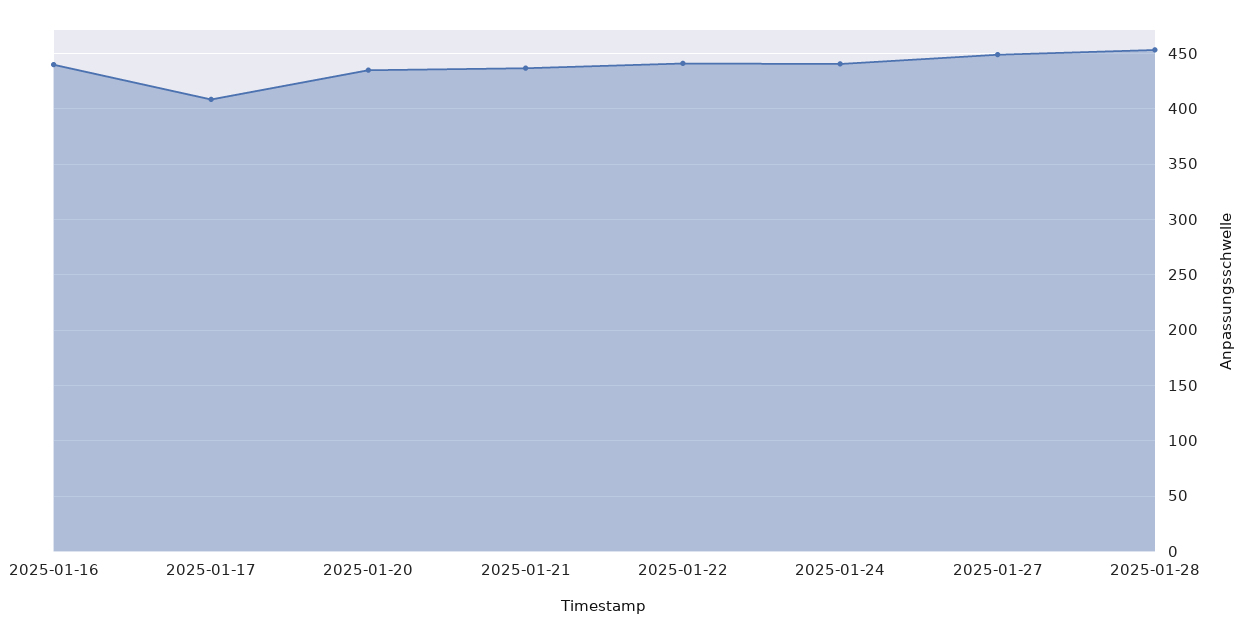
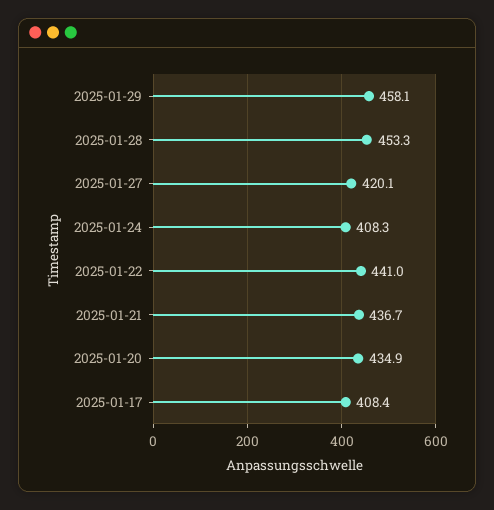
2025-01-16: 440 -> none
2025-01-24: 440 -> 408.3
2025-01-27: 450 -> 420.1
2025-01-29: none -> 458.1

